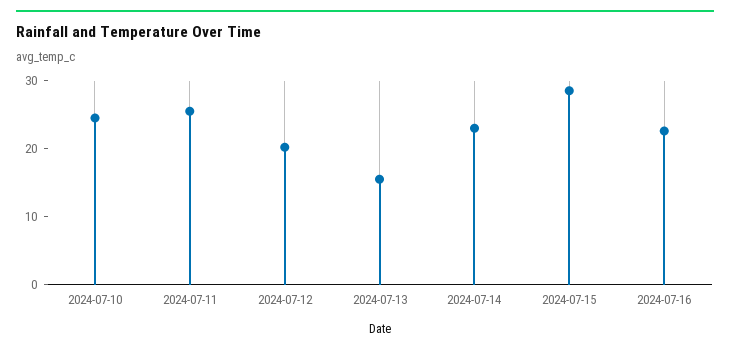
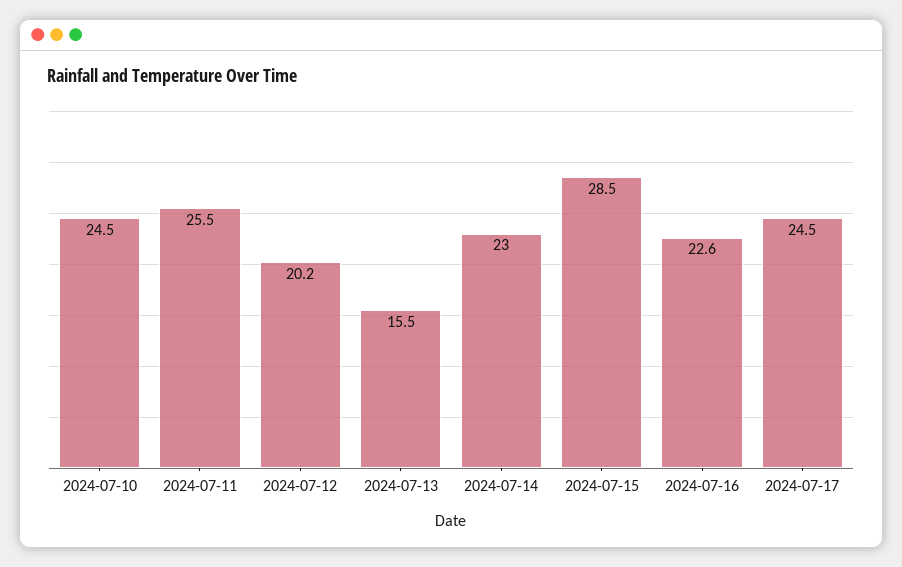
2024-07-17: none -> 24.5

